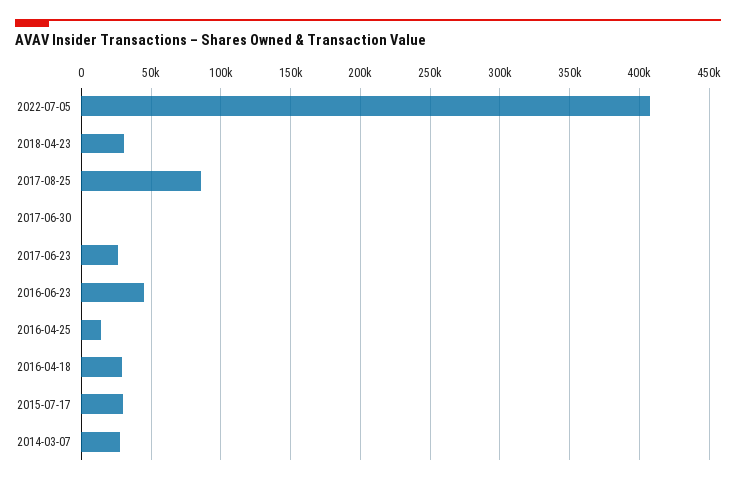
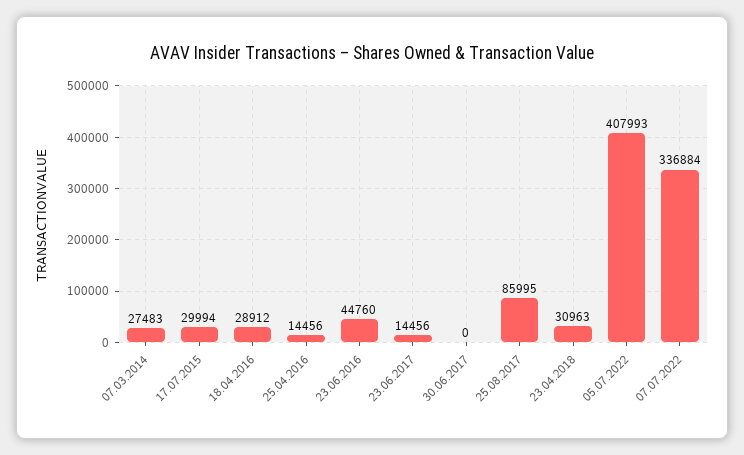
2017-06-23: 25000 -> 14456
07.07.2022: none -> 336884

